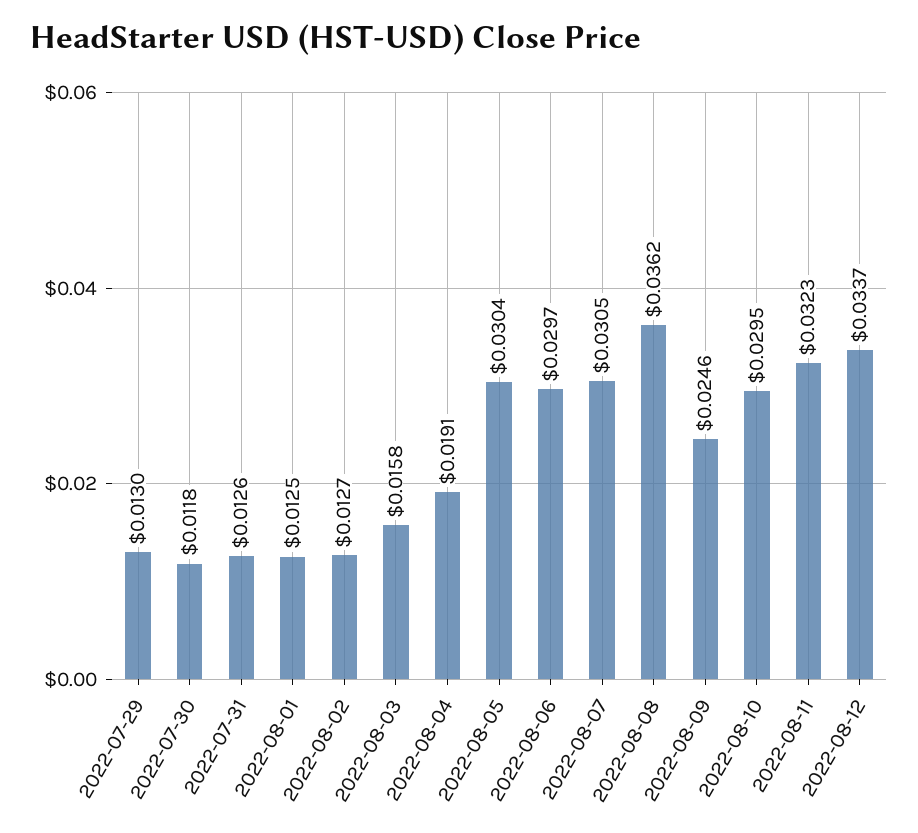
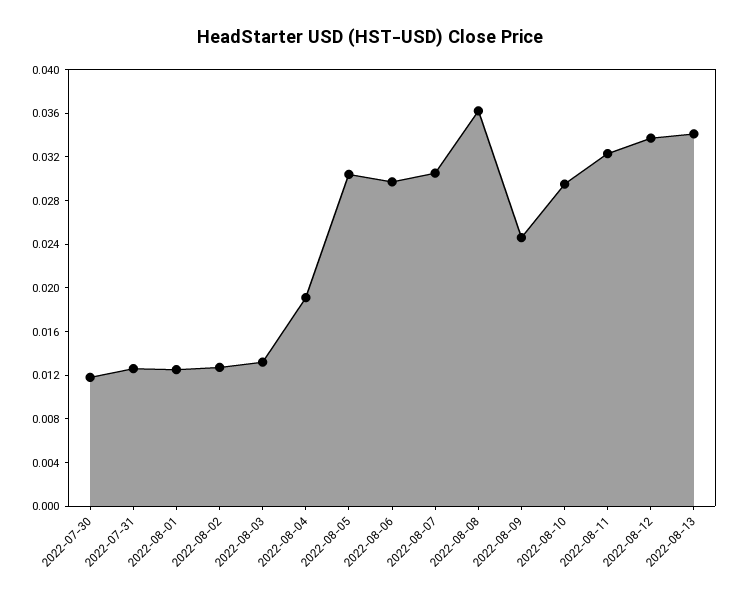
2022-07-29: 0.013 -> none
2022-08-03: 0.0158 -> 0.013
2022-08-13: none -> 0.034

